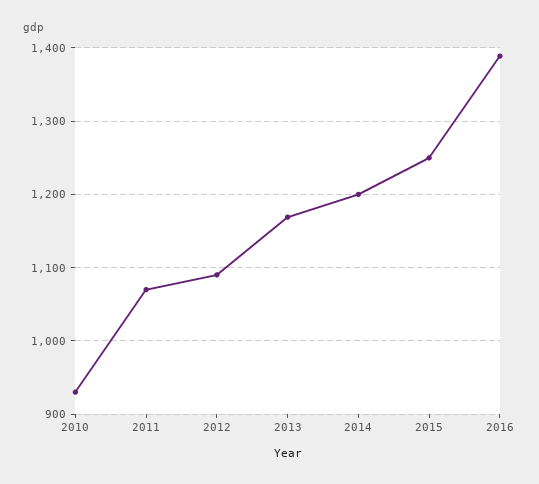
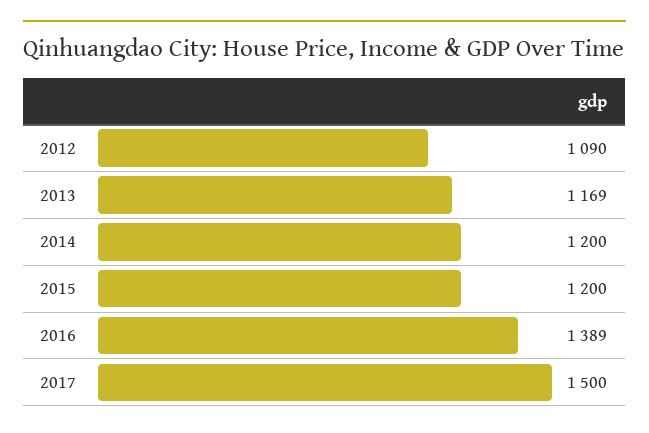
2010: 930 -> none
2011: 1070 -> none
2015: 1250 -> 1200
2017: none -> 1500

